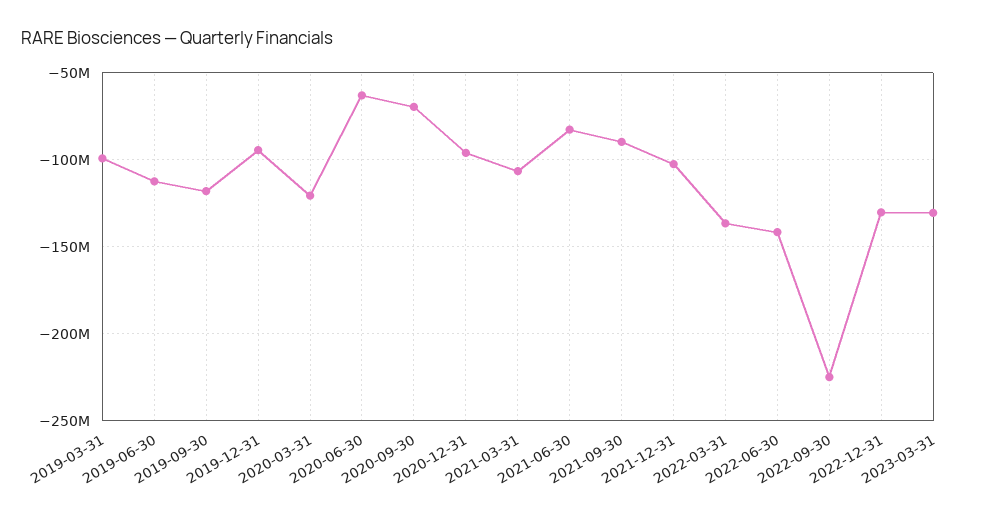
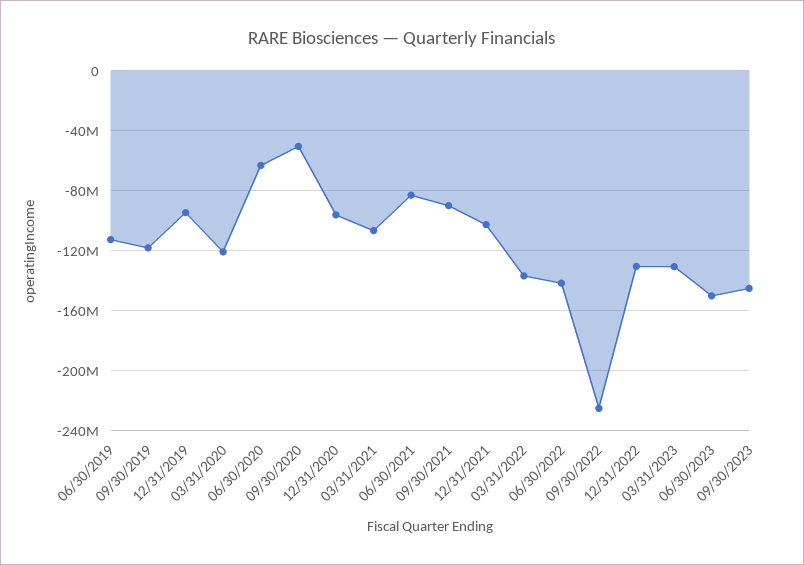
2019-03-31: -100000000 -> none
2020-09-30: -70000000 -> -50000000
06/30/2023: none -> -150000000
09/30/2023: none -> -145000000

